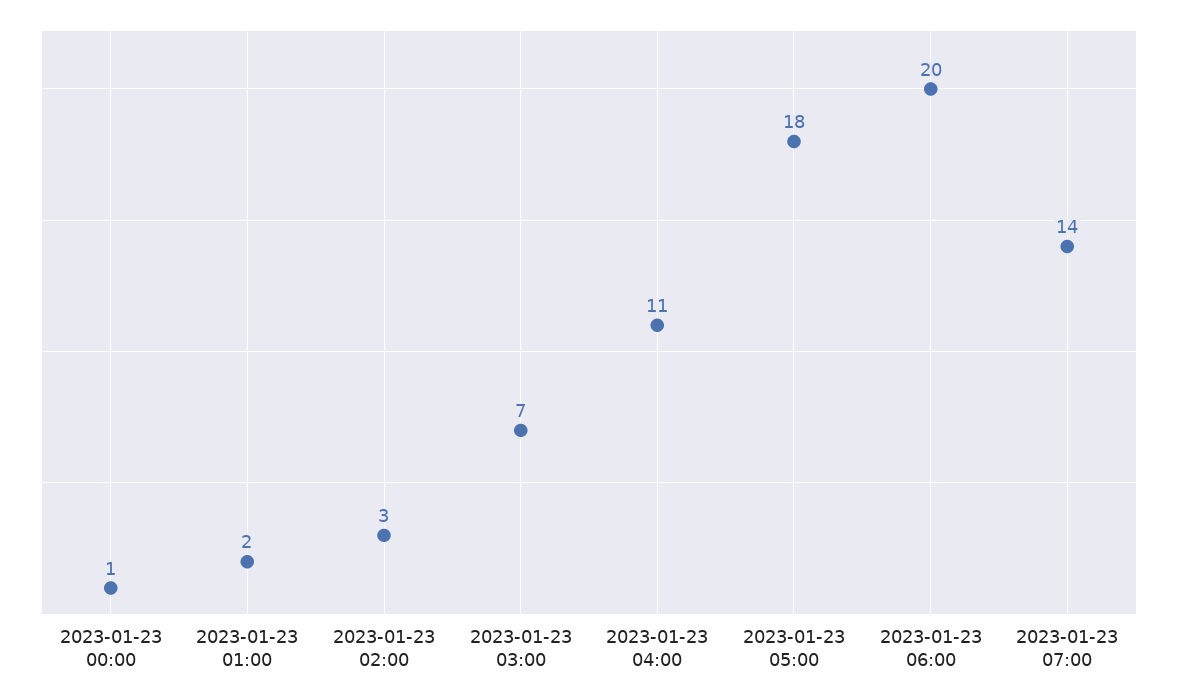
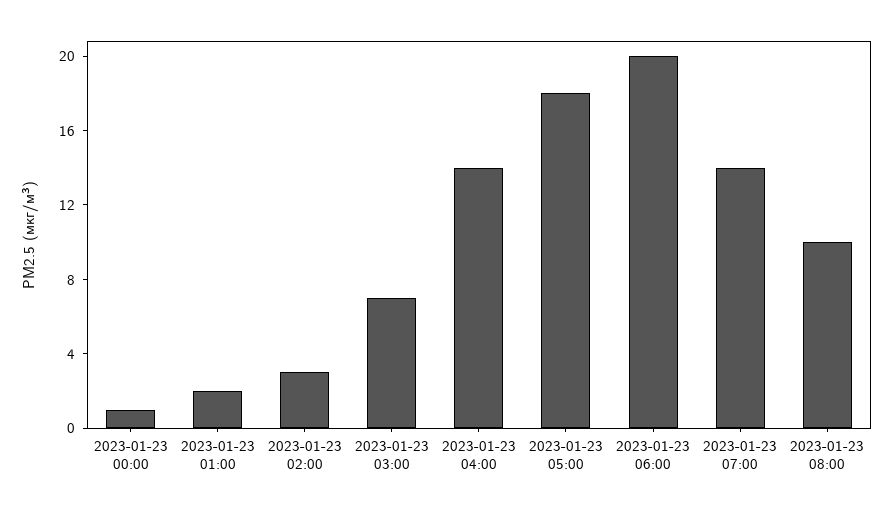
2023-01-23 04:00: 11 -> 14
2023-01-23 08:00: none -> 10

